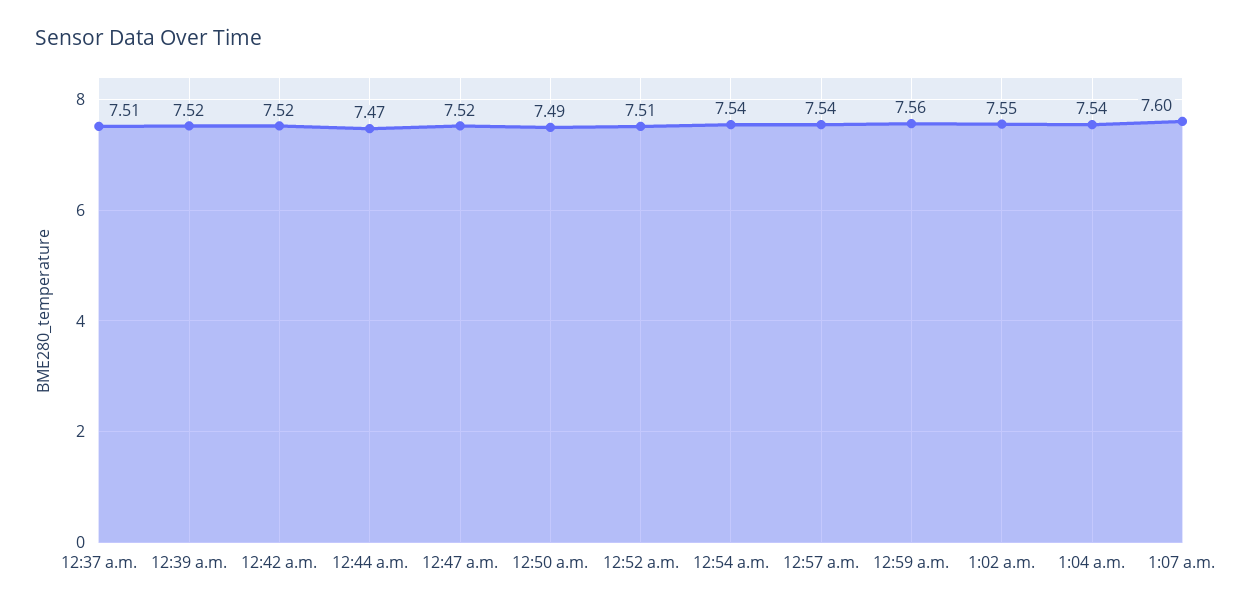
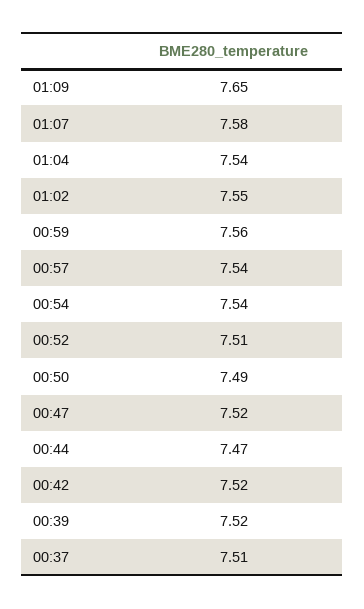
1:07 a.m.: 7.6 -> 7.58
01:09: none -> 7.65

